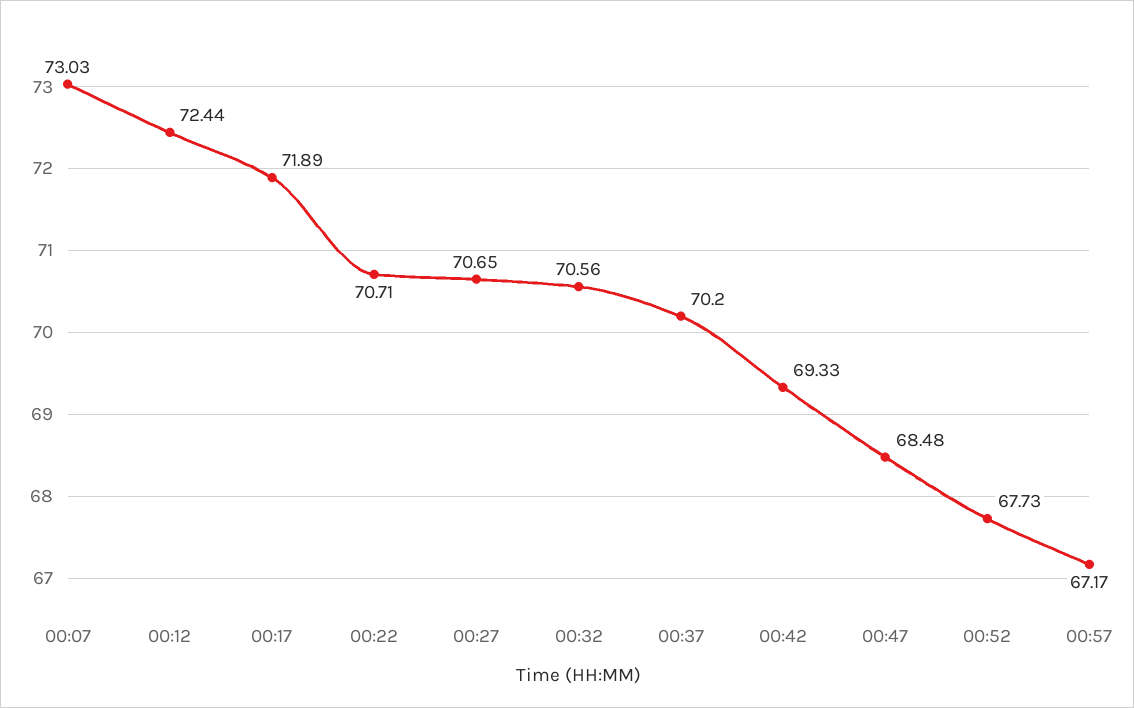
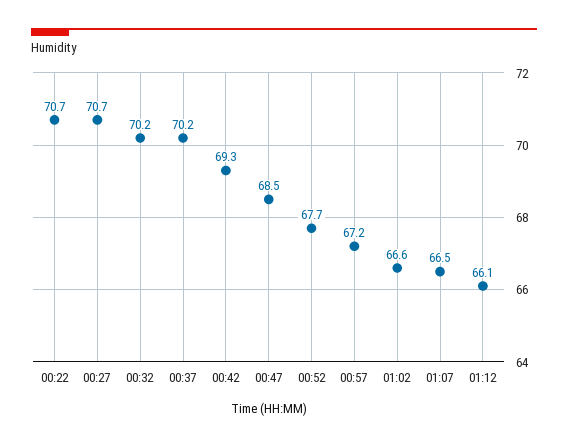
00:07: 73.03 -> none
00:12: 72.44 -> none
00:17: 71.89 -> none
00:32: 70.56 -> 70.2
01:02: none -> 66.6
01:07: none -> 66.5
01:12: none -> 66.1

